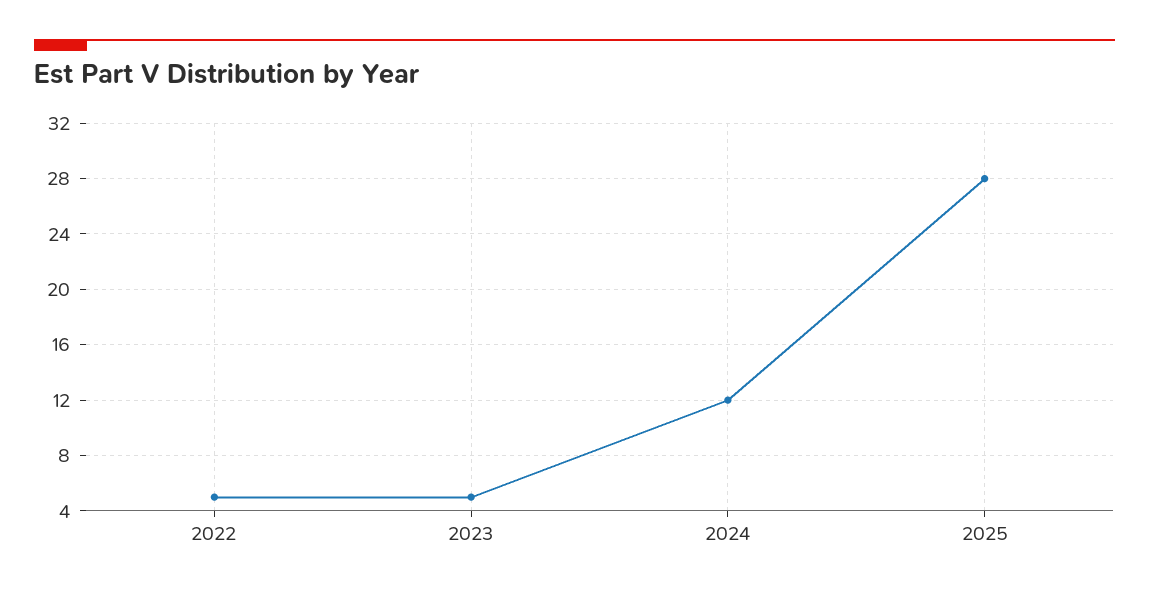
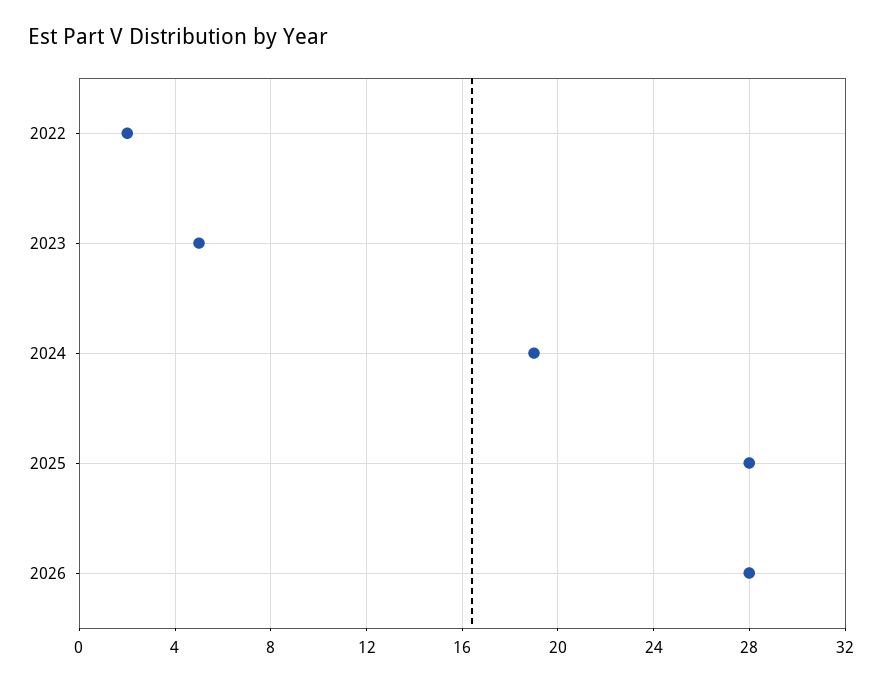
2022: 5 -> 2
2024: 12 -> 19
2026: none -> 28

